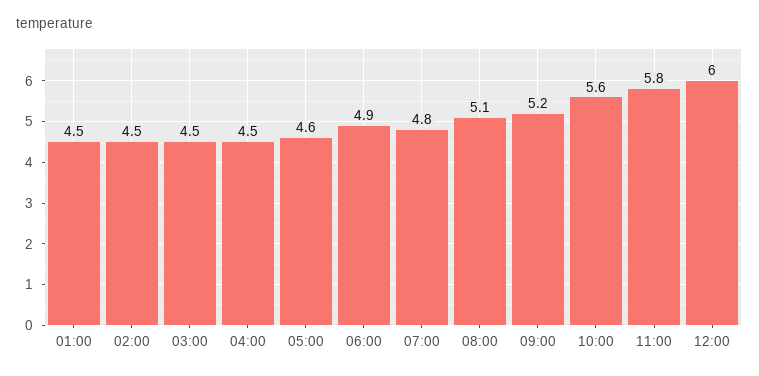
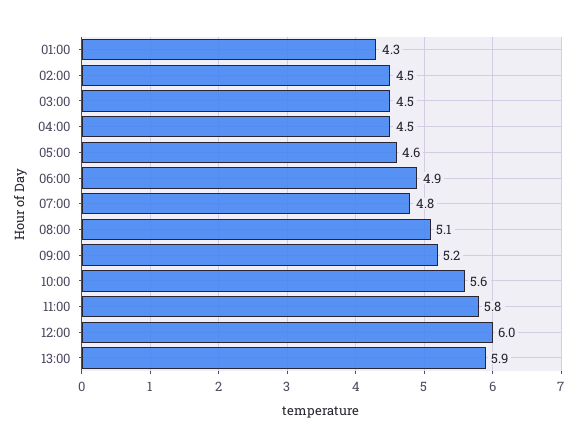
01:00: 4.5 -> 4.3
13:00: none -> 5.9

